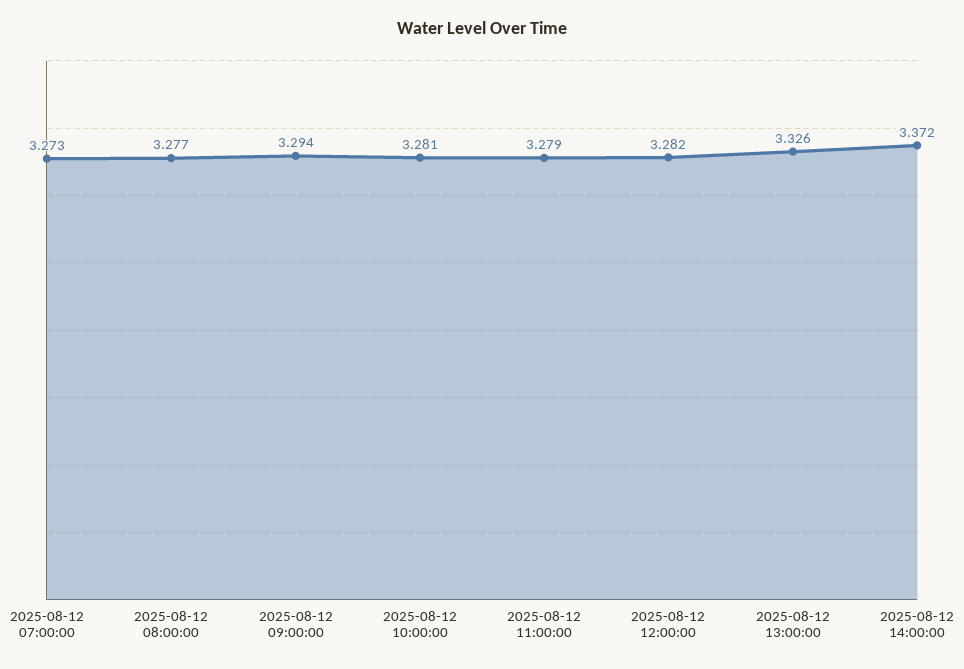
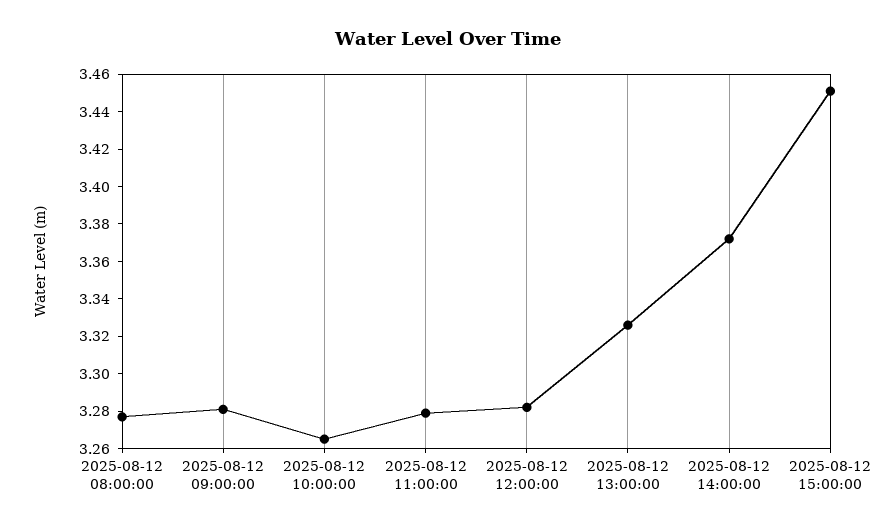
2025-08-12 07:00:00: 3.273 -> none
2025-08-12 09:00:00: 3.294 -> 3.28
2025-08-12 10:00:00: 3.281 -> 3.265
2025-08-12 15:00:00: none -> 3.45

